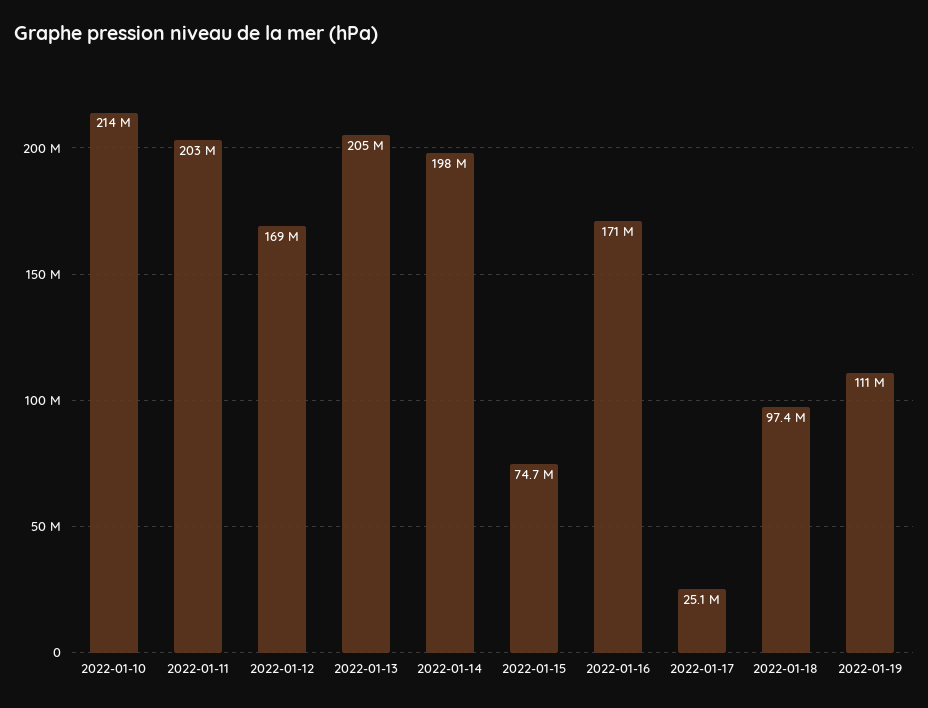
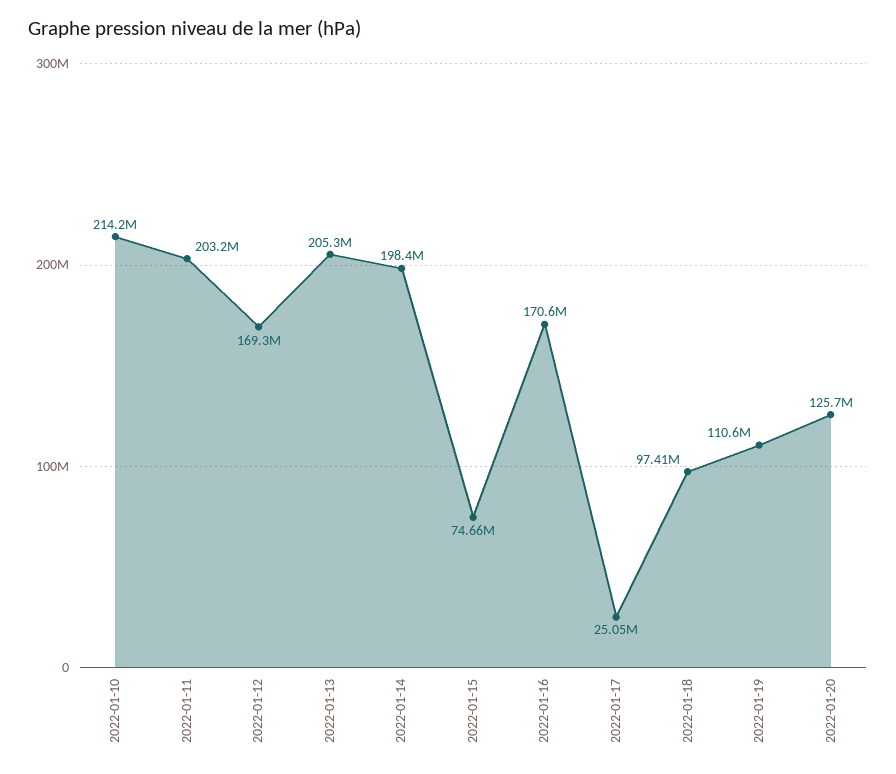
2022-01-20: none -> 125700000

